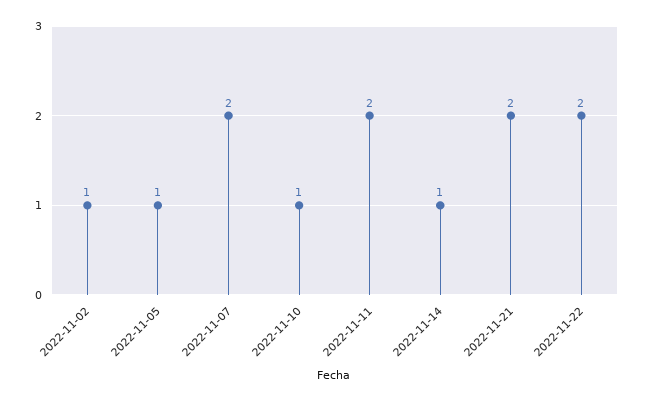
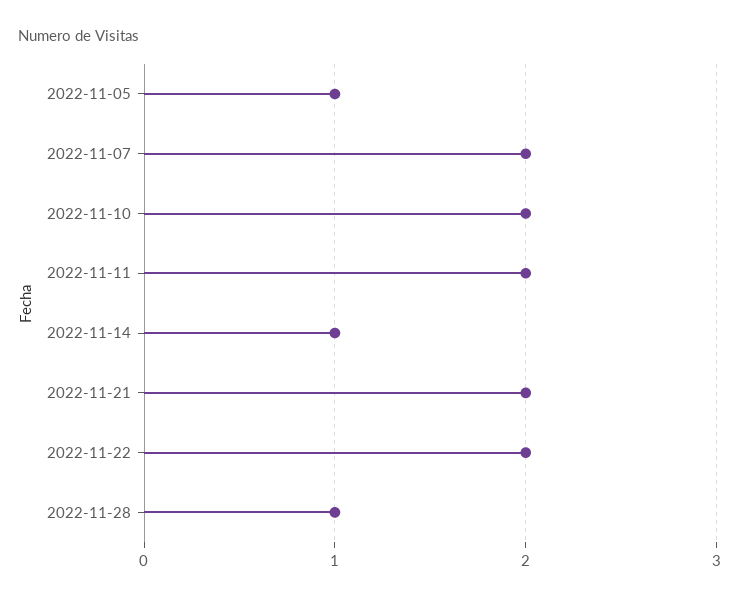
2022-11-02: 1 -> none
2022-11-10: 1 -> 2
2022-11-28: none -> 1

